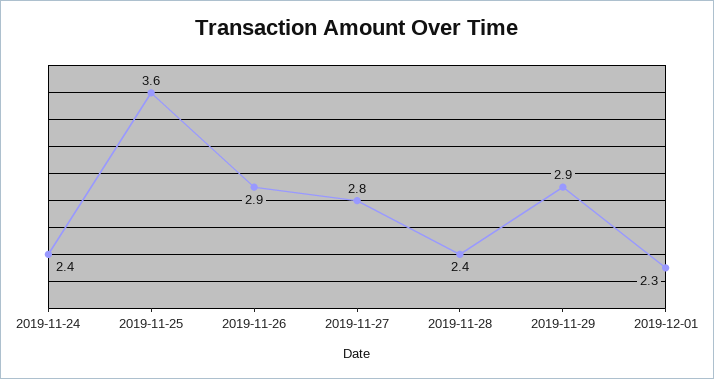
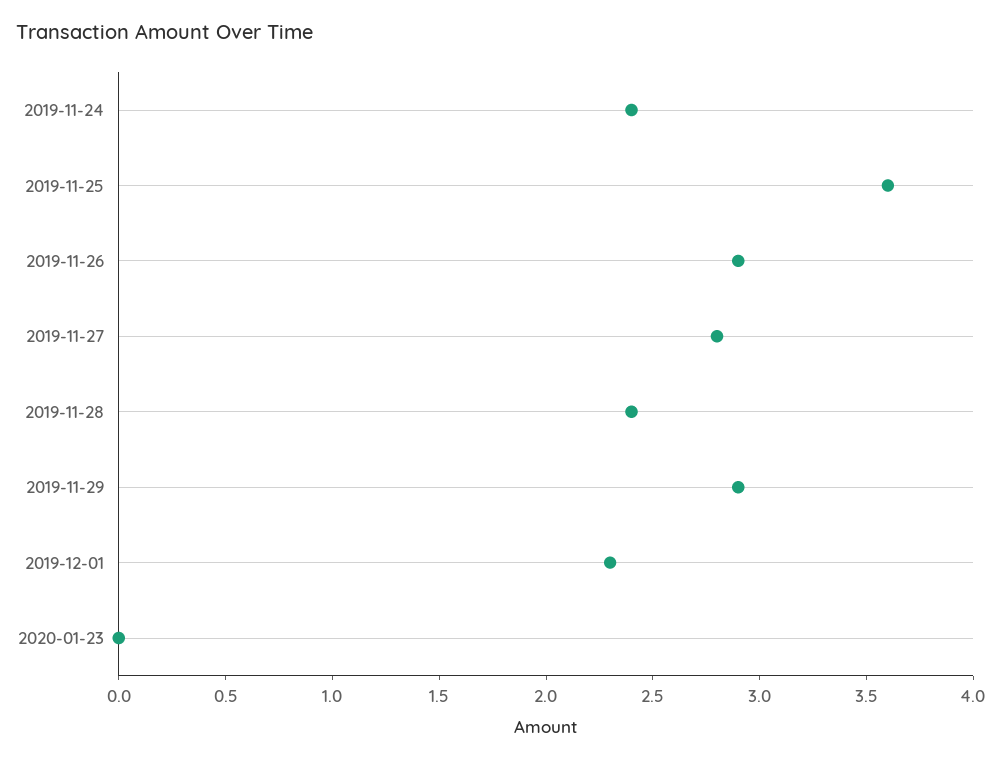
2020-01-23: none -> 0

